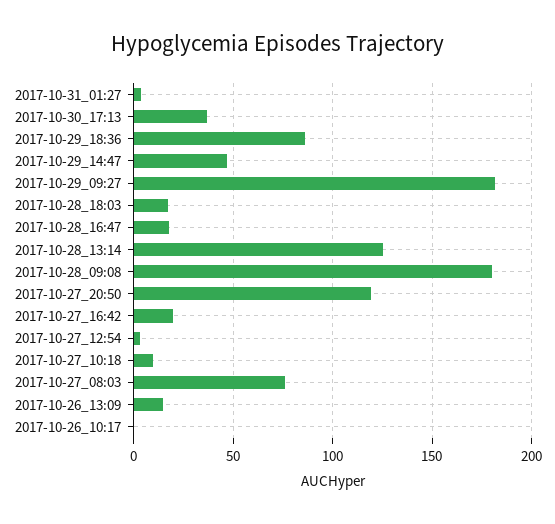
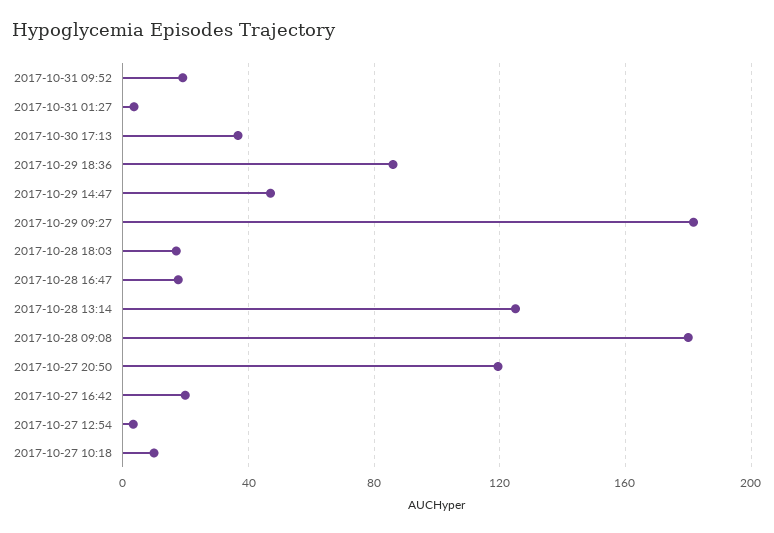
2017-10-27_08:03: 75 -> none
2017-10-26_13:09: 15 -> none
2017-10-26_10:17: 0 -> none
2017-10-31 09:52: none -> 20

